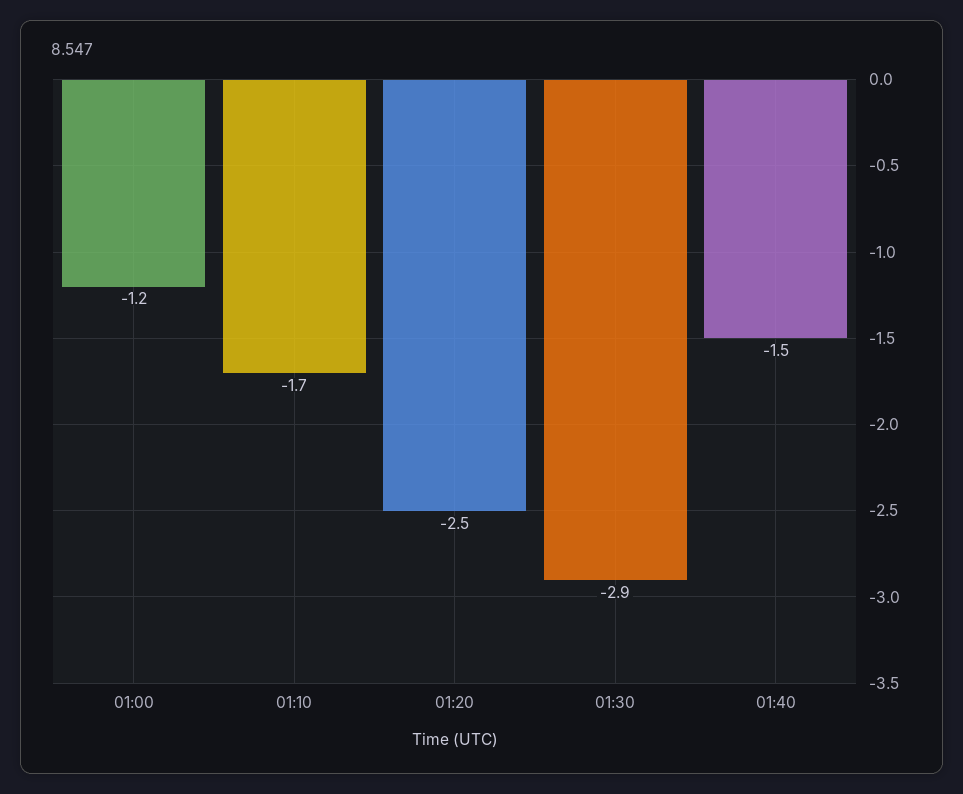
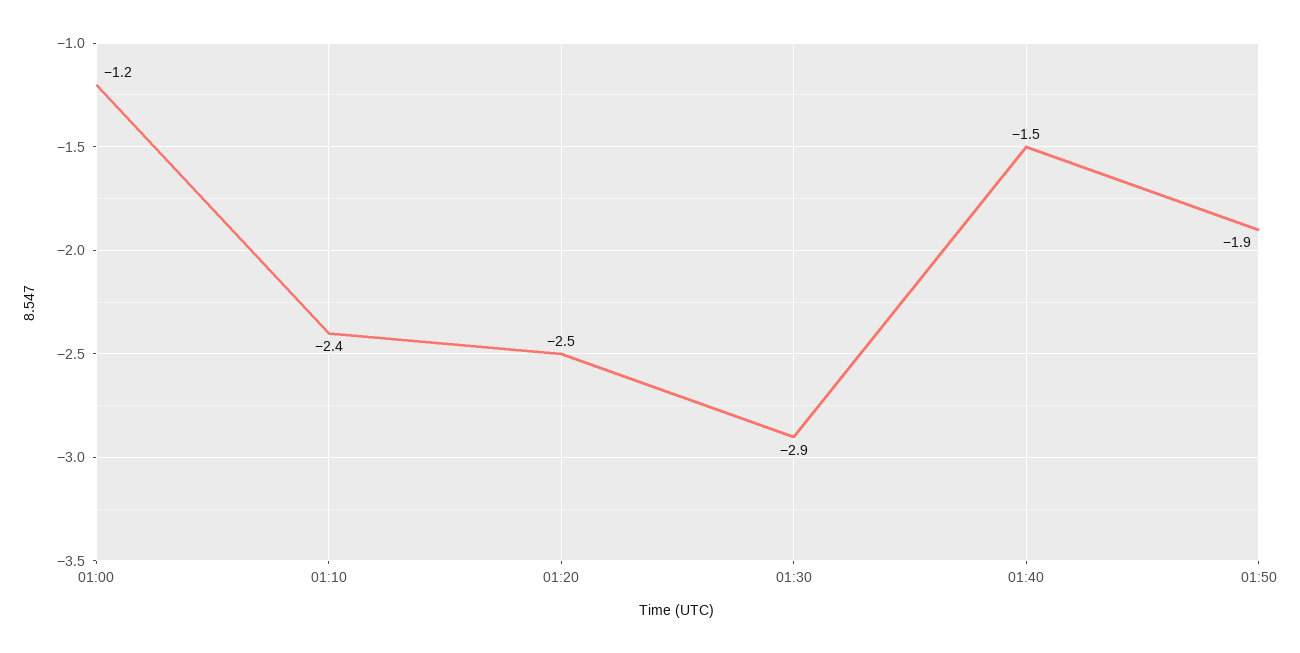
01:10: -1.7 -> -2.4
01:50: none -> -1.9

